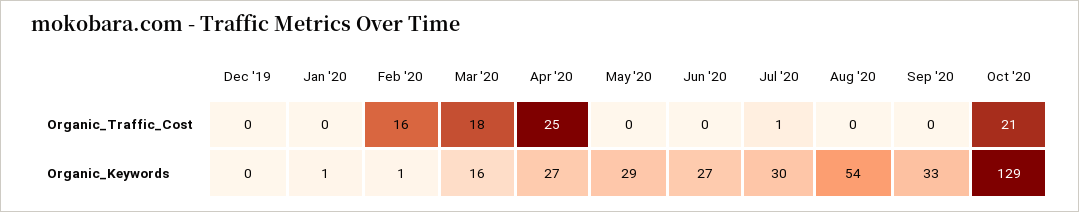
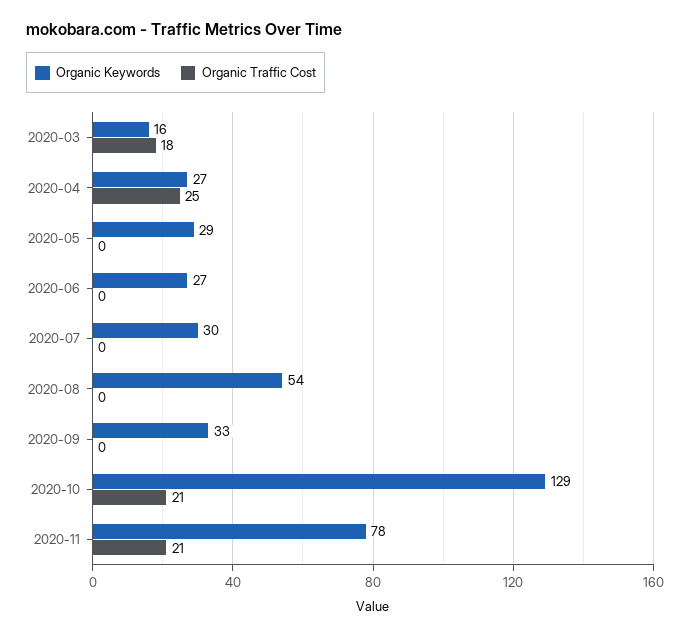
Organic_Traffic_Cost, Dec '19: 0 -> none
Organic_Traffic_Cost, Jan '20: 0 -> none
Organic_Traffic_Cost, Feb '20: 16 -> none
Organic_Traffic_Cost, Jul '20: 1 -> 0
Organic_Keywords, Dec '19: 0 -> none
Organic_Keywords, Jan '20: 1 -> none
Organic_Keywords, Feb '20: 1 -> none
Organic_Keywords, 2020-11: none -> 78
Organic_Traffic_Cost, 2020-11: none -> 21

